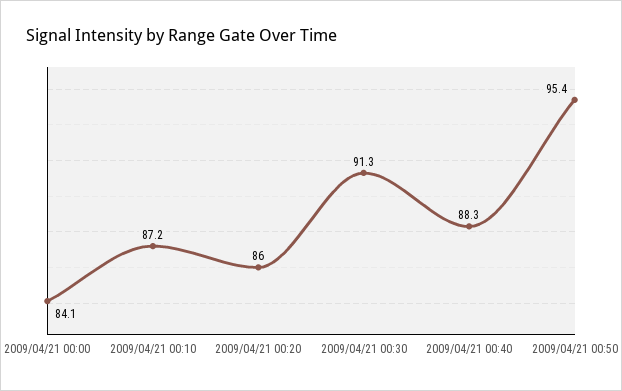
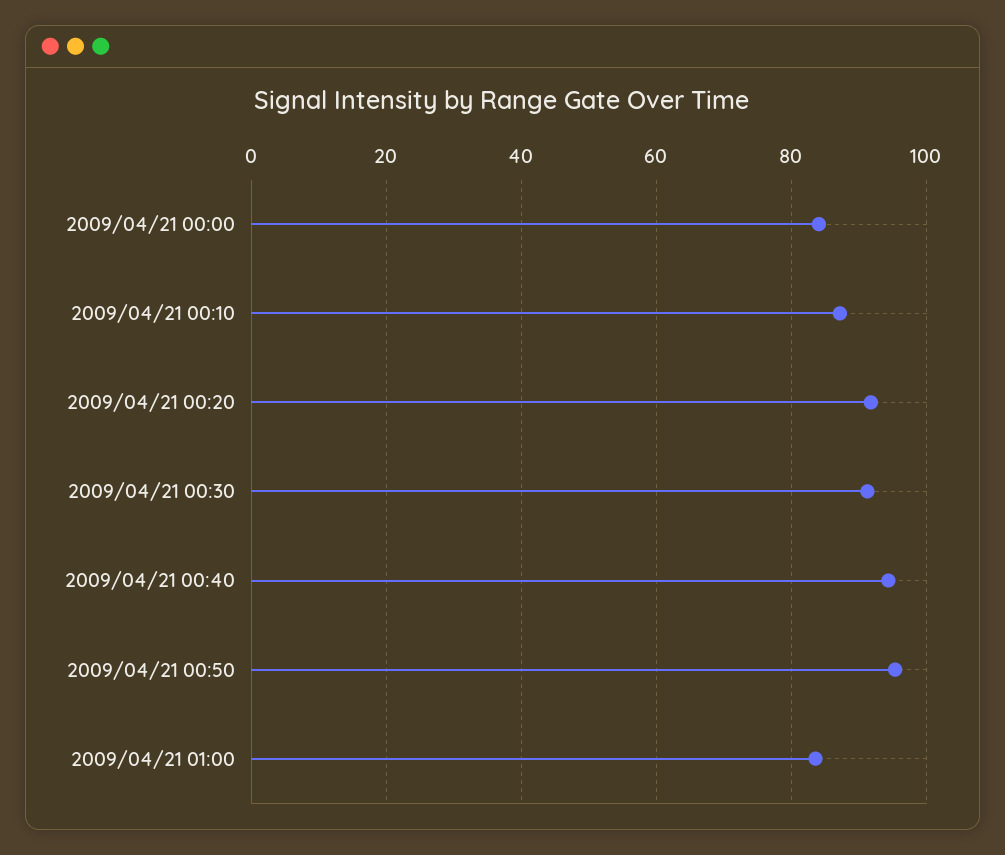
2009/04/21 00:20: 86 -> 92
2009/04/21 00:40: 88.3 -> 94
2009/04/21 01:00: none -> 84

